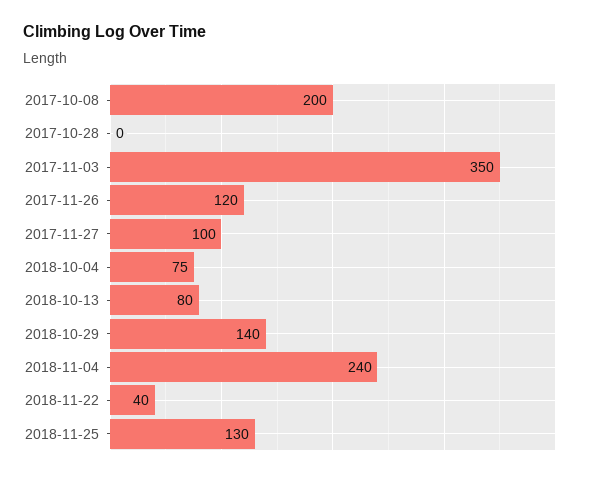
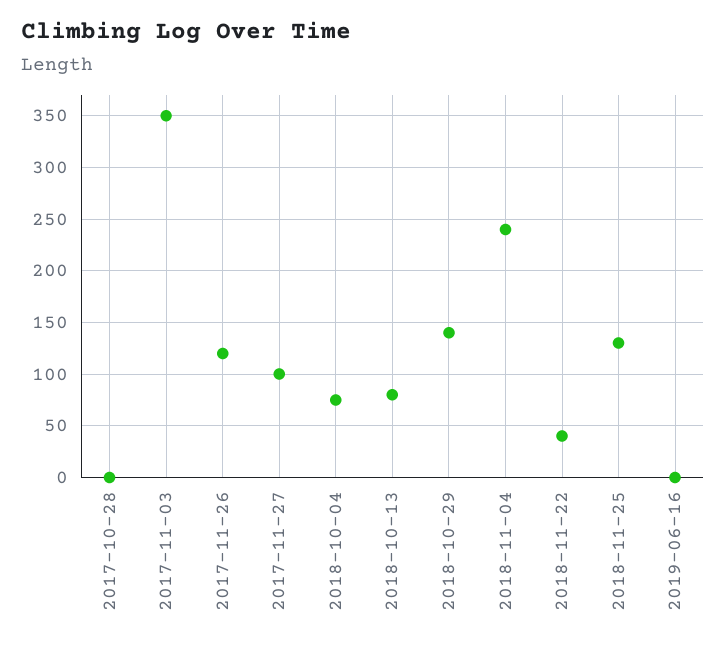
2017-10-08: 200 -> none
2019-06-16: none -> 0

